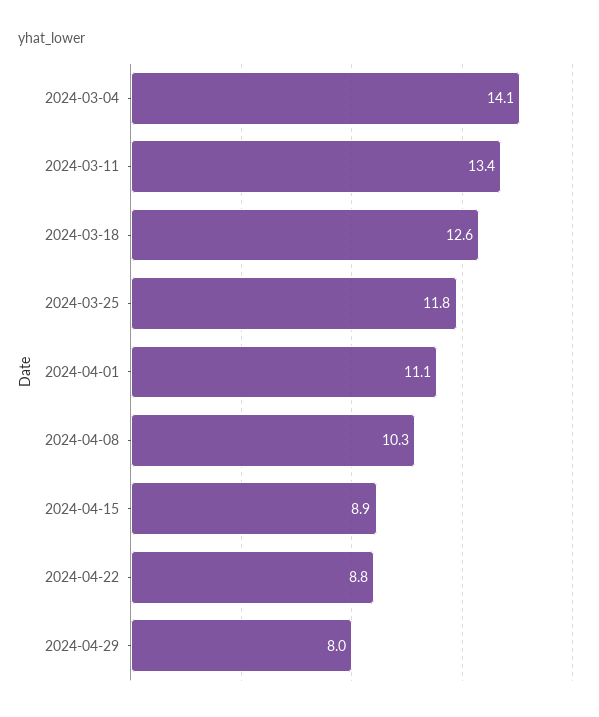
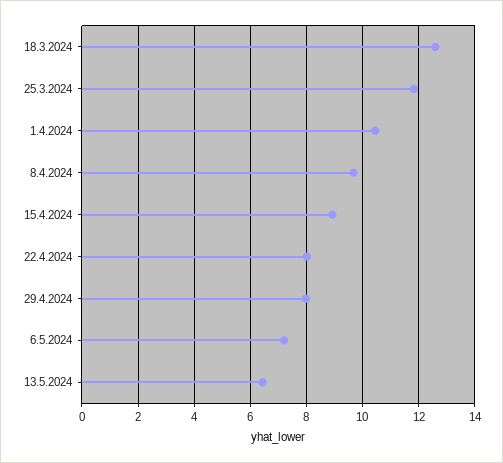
2024-03-04: 14.1 -> none
2024-03-11: 13.4 -> none
2024-04-01: 11.1 -> 10.5
2024-04-08: 10.3 -> 9.75
2024-04-22: 8.8 -> 8
6.5.2024: none -> 7.25
13.5.2024: none -> 6.5

